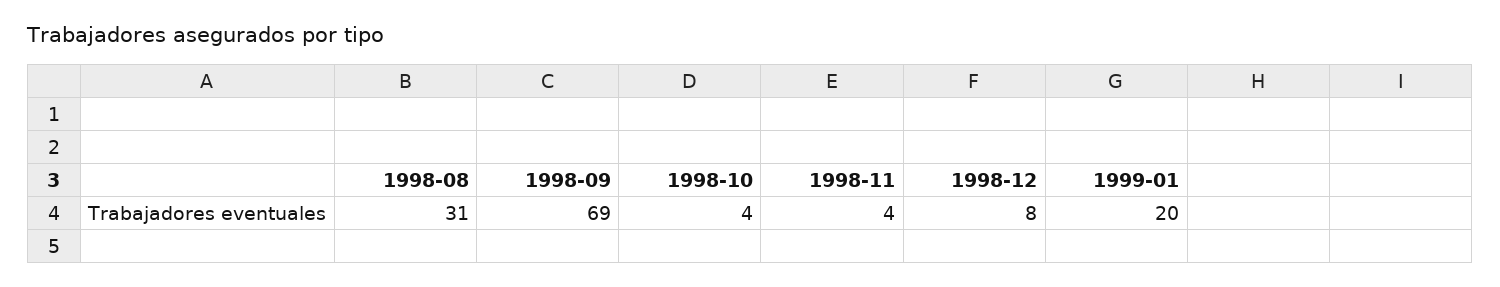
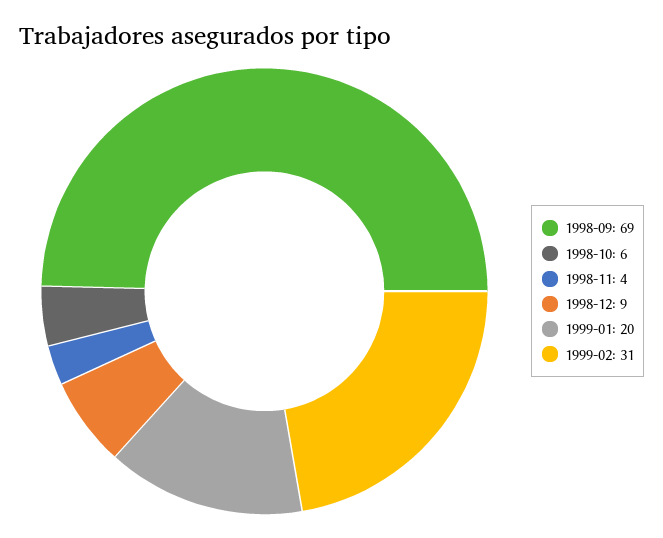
1998-08: 31 -> none
1998-10: 4 -> 6
1998-12: 8 -> 9
1999-02: none -> 31

